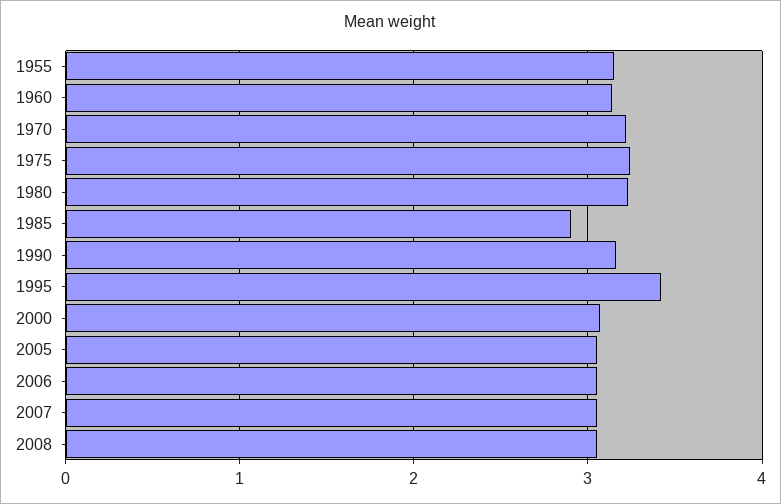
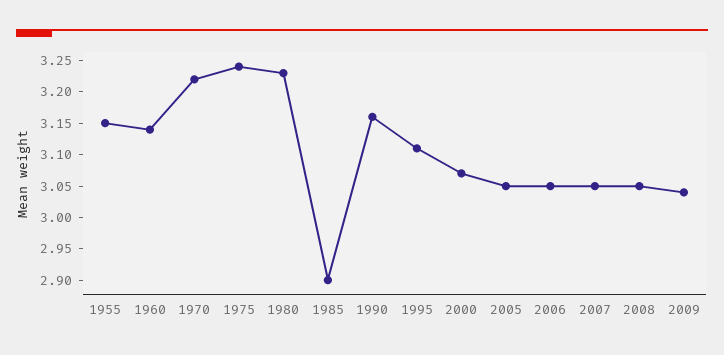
1995: 3.4 -> 3.1
2009: none -> 3.05

